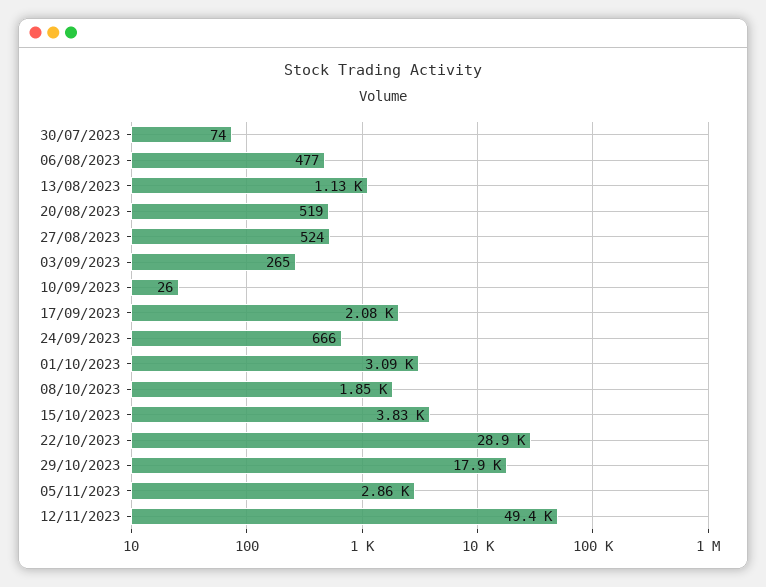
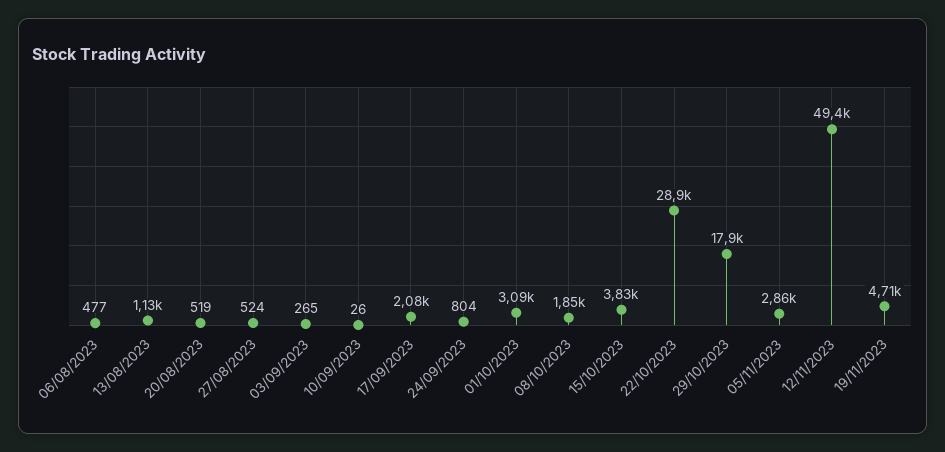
30/07/2023: 74 -> none
24/09/2023: 666 -> 804
19/11/2023: none -> 4710

